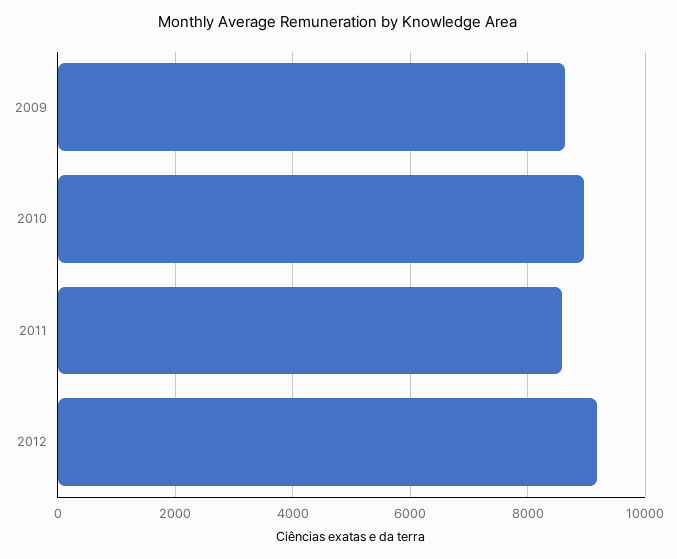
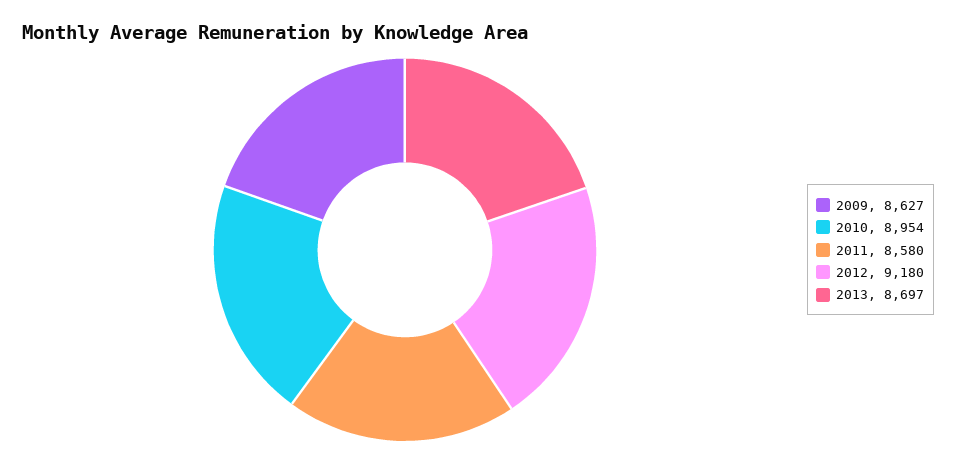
2013: none -> 8697

